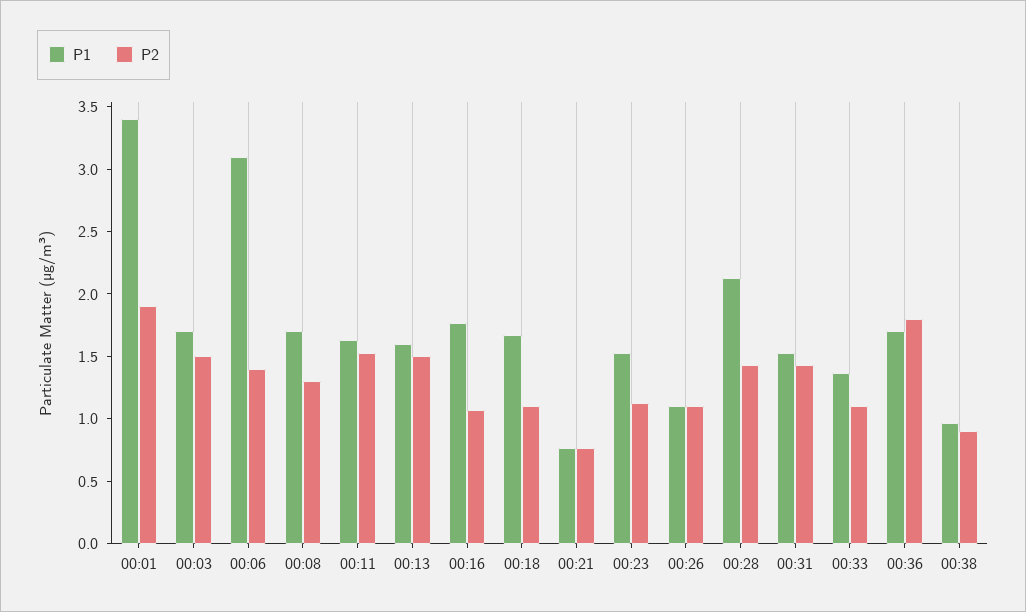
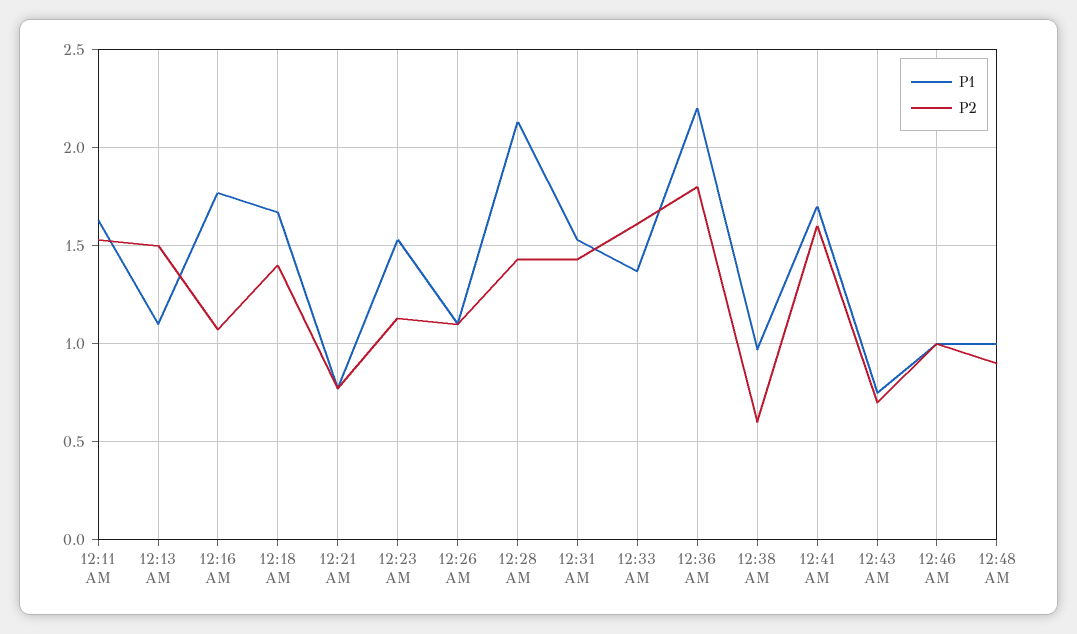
P1, 00:01: 3.4 -> none
P2, 00:01: 1.9 -> none
P1, 00:03: 1.7 -> none
P2, 00:03: 1.5 -> none
P1, 00:06: 3.1 -> none
P2, 00:06: 1.4 -> none
P1, 00:08: 1.7 -> none
P2, 00:08: 1.3 -> none
P1, 00:13: 1.6 -> 1.1
P2, 00:18: 1.1 -> 1.4
P2, 00:33: 1.1 -> 1.6
P1, 00:36: 1.7 -> 2.2
P2, 00:38: 0.9 -> 0.6
P1, 12:41 AM: none -> 1.7
P2, 12:41 AM: none -> 1.6
P1, 12:43 AM: none -> 0.75
P2, 12:43 AM: none -> 0.7
P1, 12:46 AM: none -> 1
P2, 12:46 AM: none -> 1
P1, 12:48 AM: none -> 1
P2, 12:48 AM: none -> 0.9

